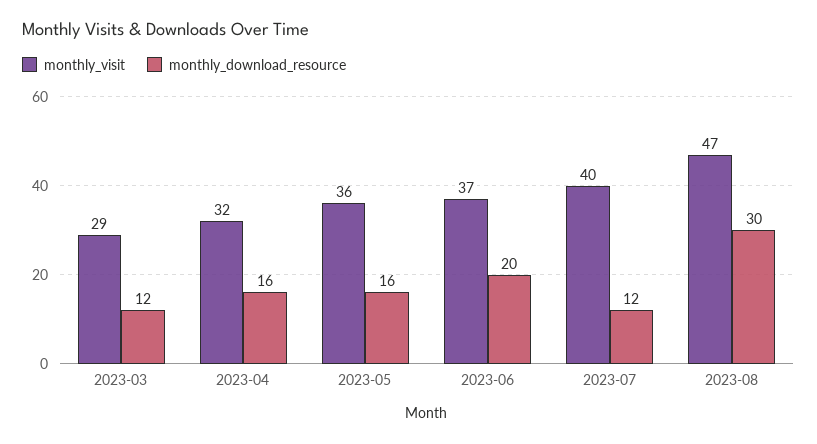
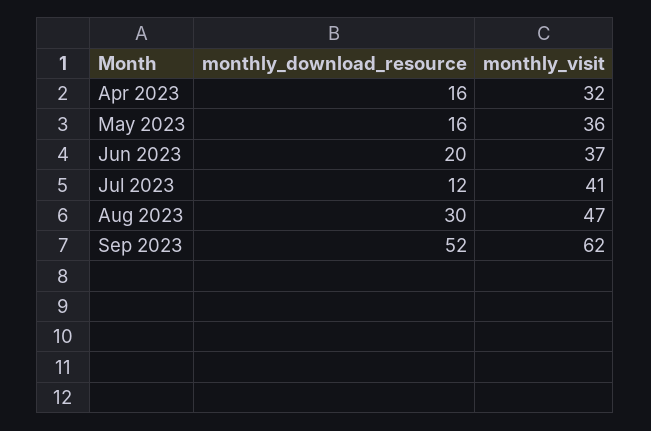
monthly_visit, 2023-03: 29 -> none
monthly_download_resource, 2023-03: 12 -> none
monthly_visit, 2023-07: 40 -> 41
monthly_download_resource, Sep 2023: none -> 52
monthly_visit, Sep 2023: none -> 62

